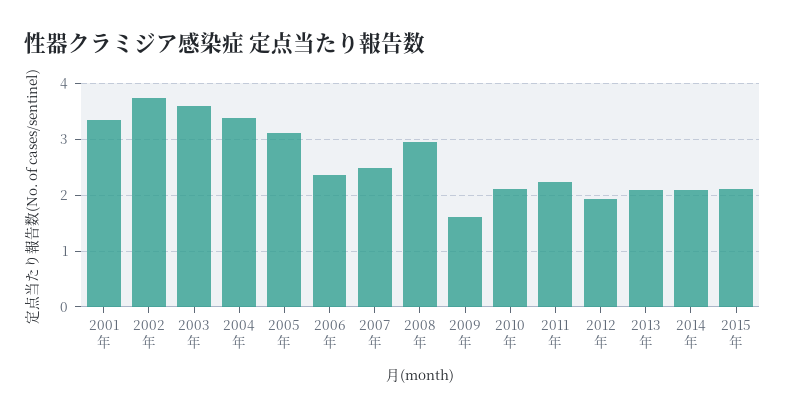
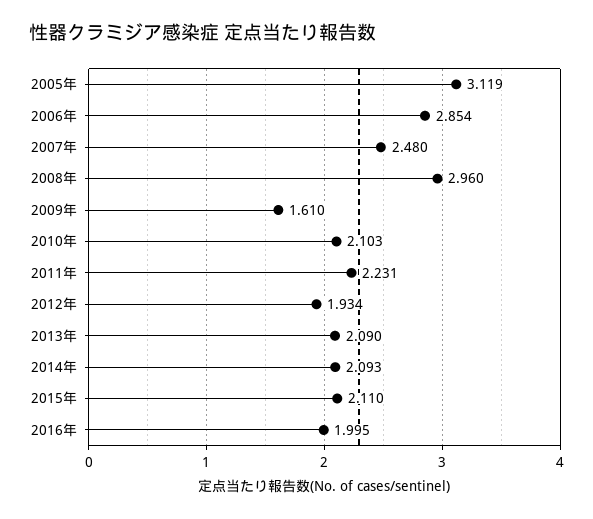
2001年: 3.4 -> none
2002年: 3.8 -> none
2003年: 3.6 -> none
2004年: 3.4 -> none
2006年: 2.4 -> 2.854
2016年: none -> 1.995

